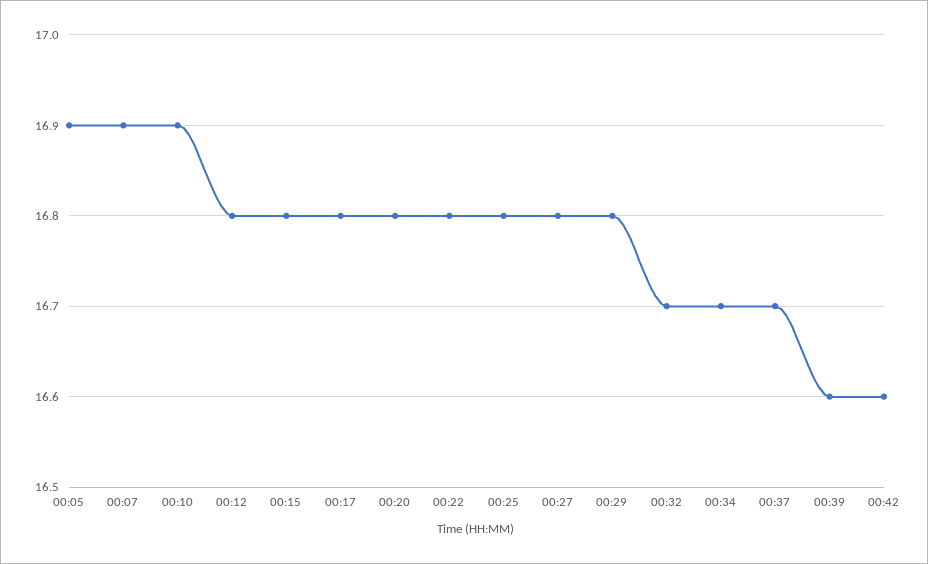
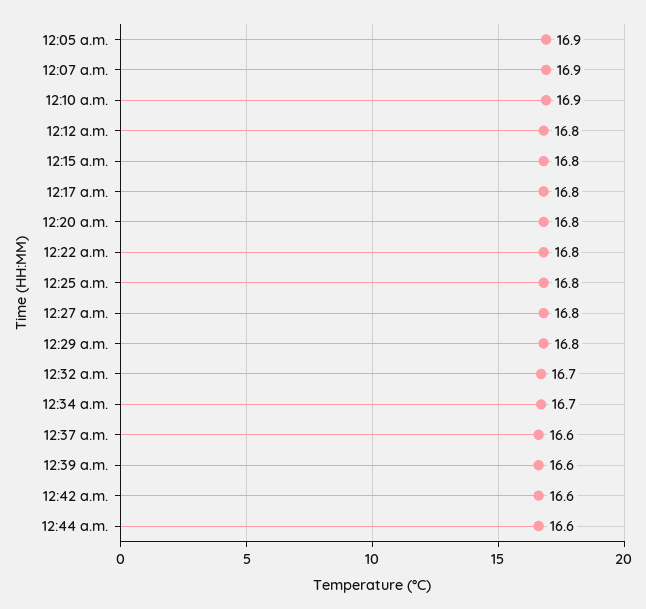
00:37: 16.7 -> 16.6
12:44 a.m.: none -> 16.6

